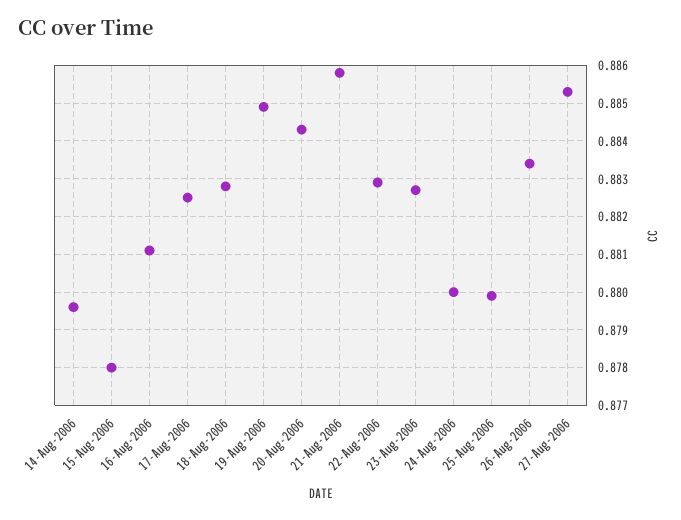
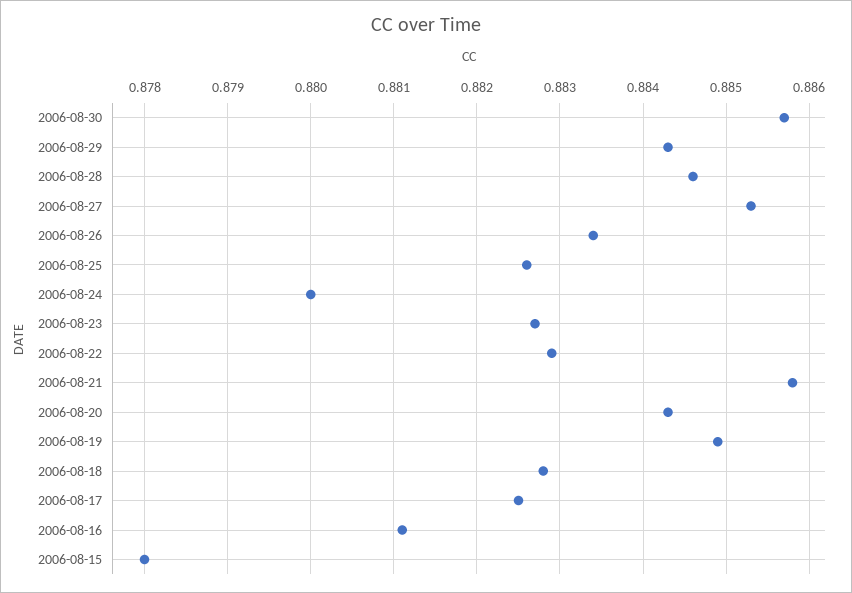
14-Aug-2006: 0.8795 -> none
25-Aug-2006: 0.88 -> 0.8826
2006-08-30: none -> 0.8857
2006-08-29: none -> 0.8843
2006-08-28: none -> 0.8846

